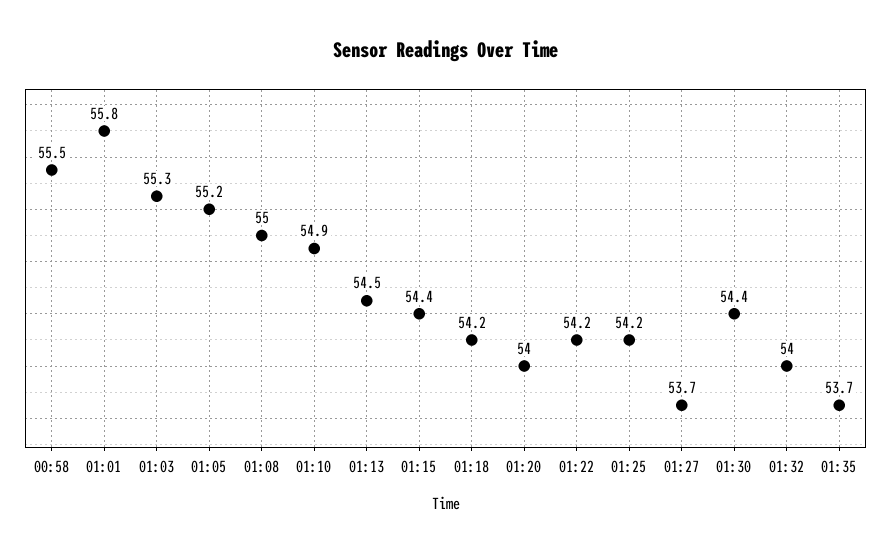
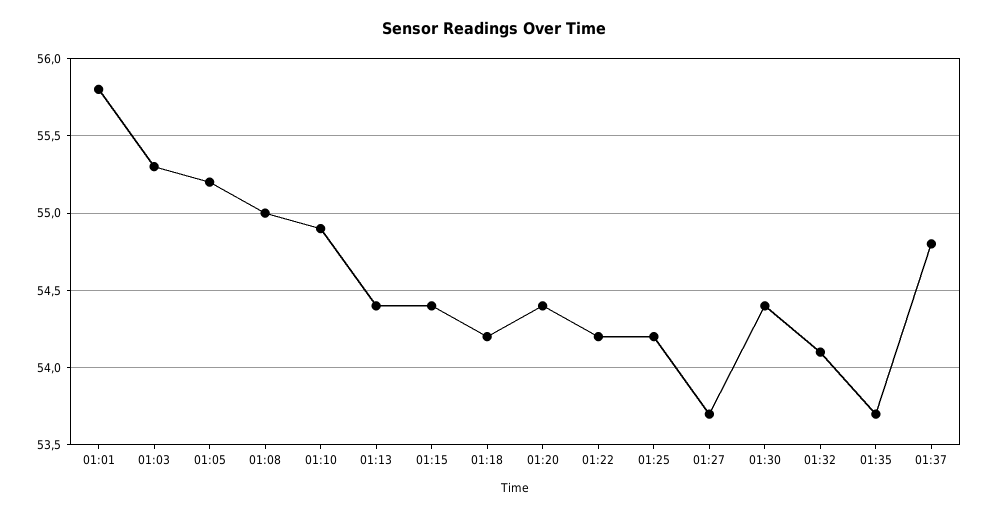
00:58: 55.5 -> none
01:13: 54.5 -> 54.4
01:20: 54 -> 54.4
01:32: 54 -> 54.1
01:37: none -> 54.8

